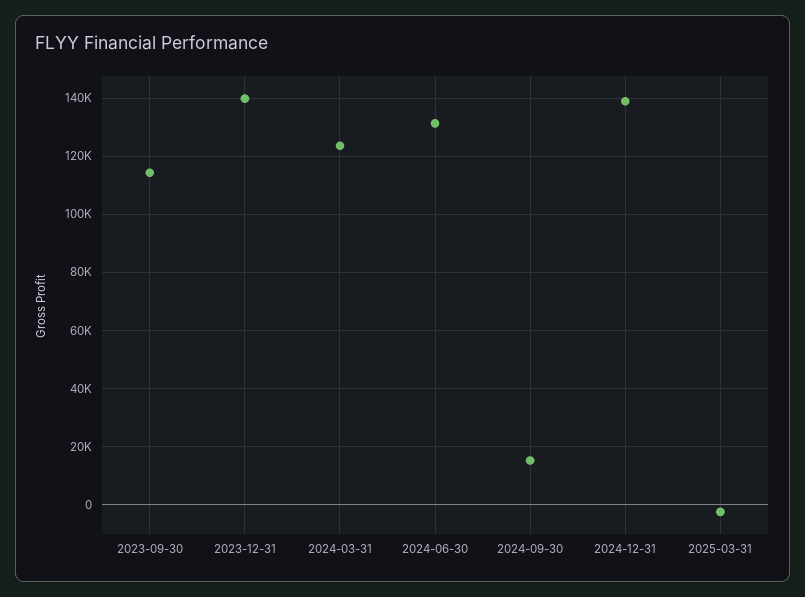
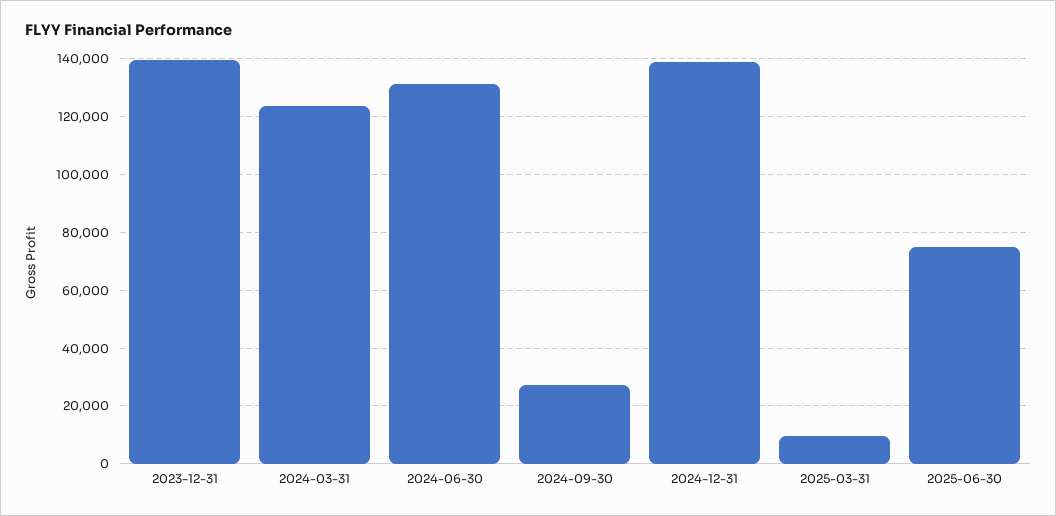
2023-09-30: 115000 -> none
2024-09-30: 15000 -> 27500
2025-03-31: -2500 -> 10000
2025-06-30: none -> 75000

